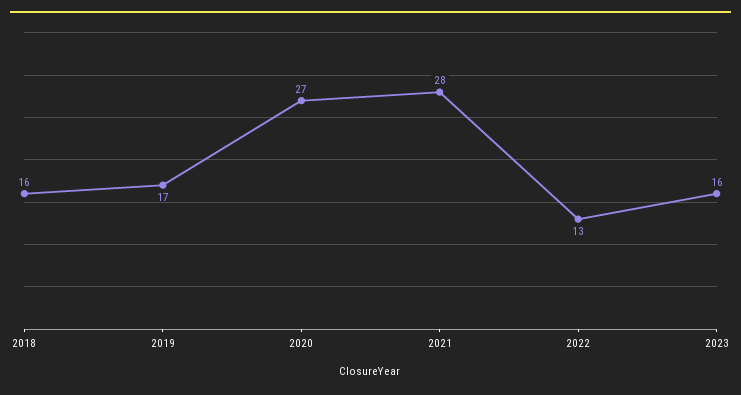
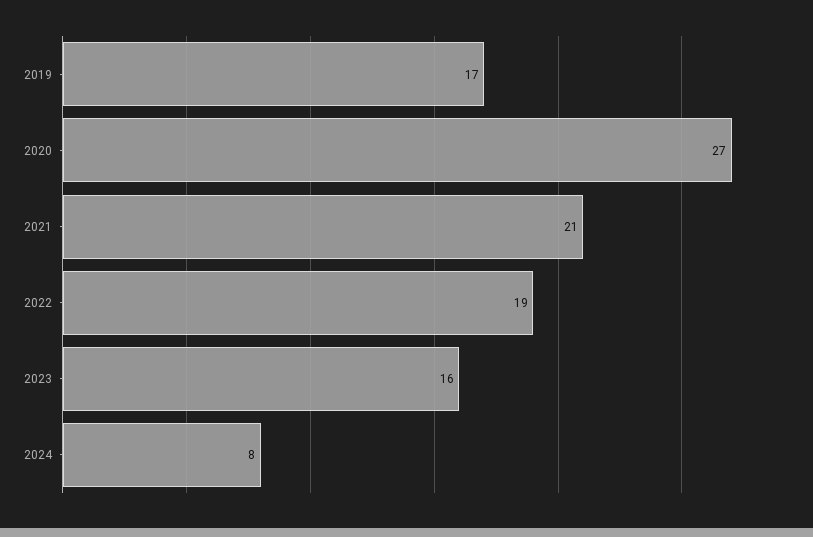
2018: 16 -> none
2021: 28 -> 21
2022: 13 -> 19
2024: none -> 8

